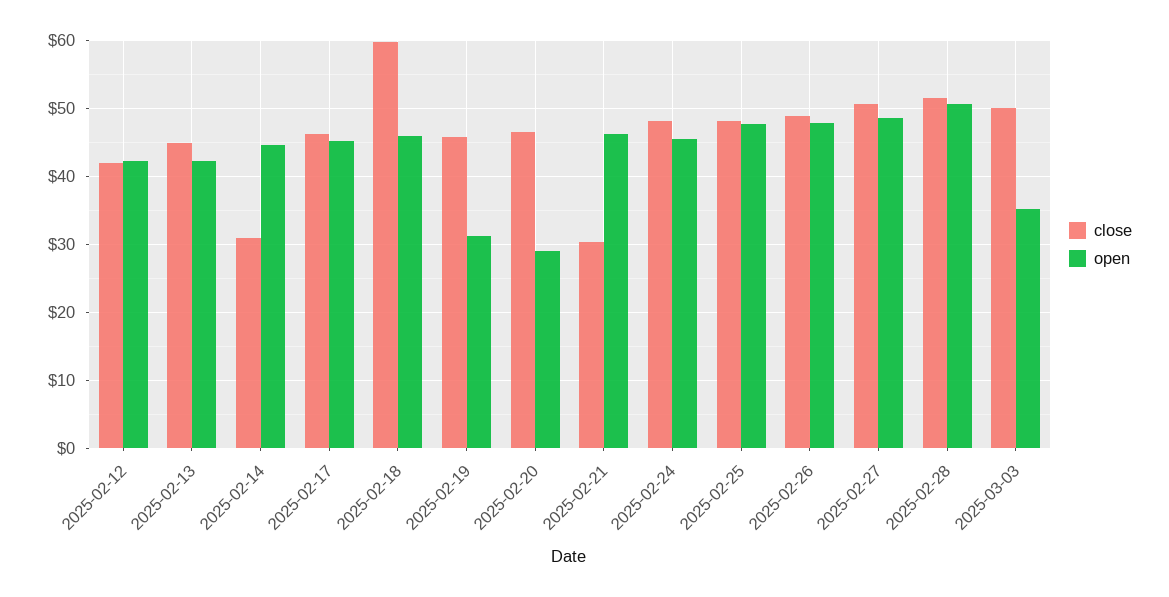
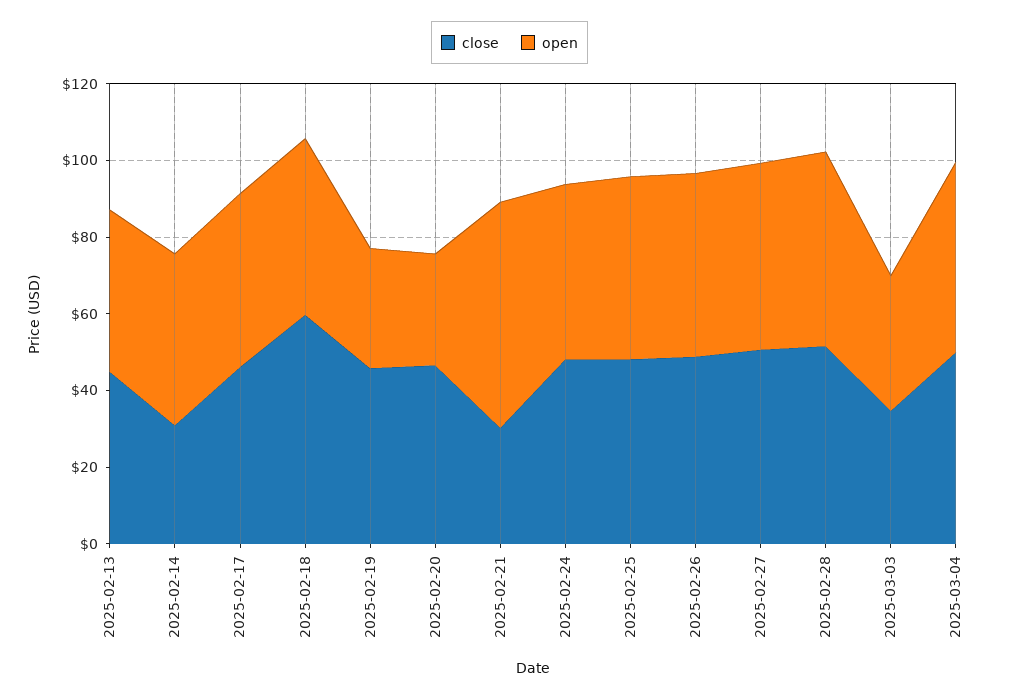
close, 2025-02-12: 42 -> none
open, 2025-02-12: 42 -> none
open, 2025-02-21: 46 -> 60
close, 2025-03-03: 50 -> 35
close, 2025-03-04: none -> 50
open, 2025-03-04: none -> 50

